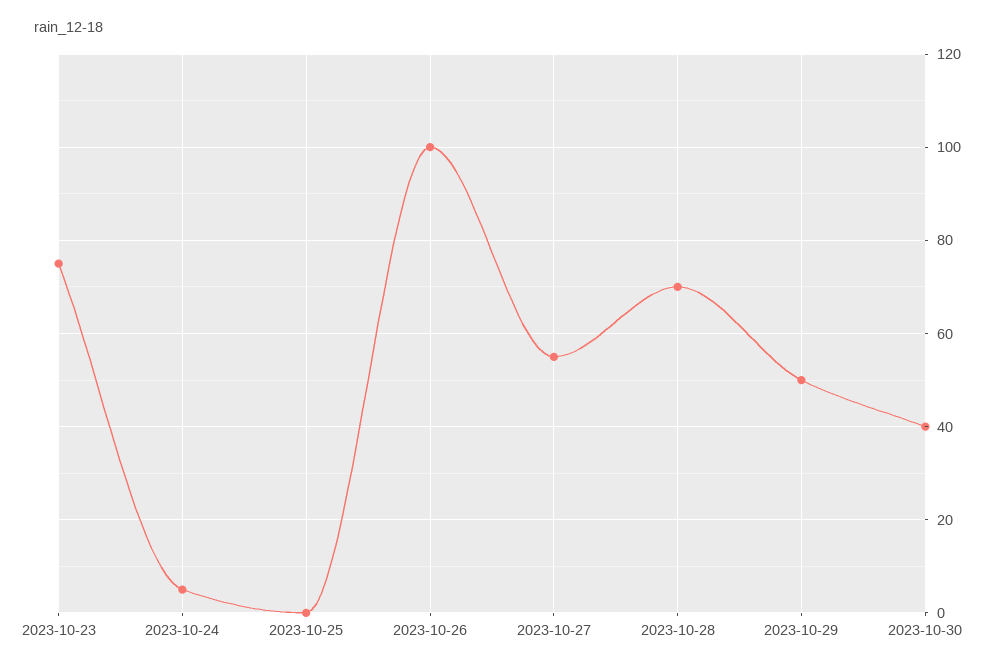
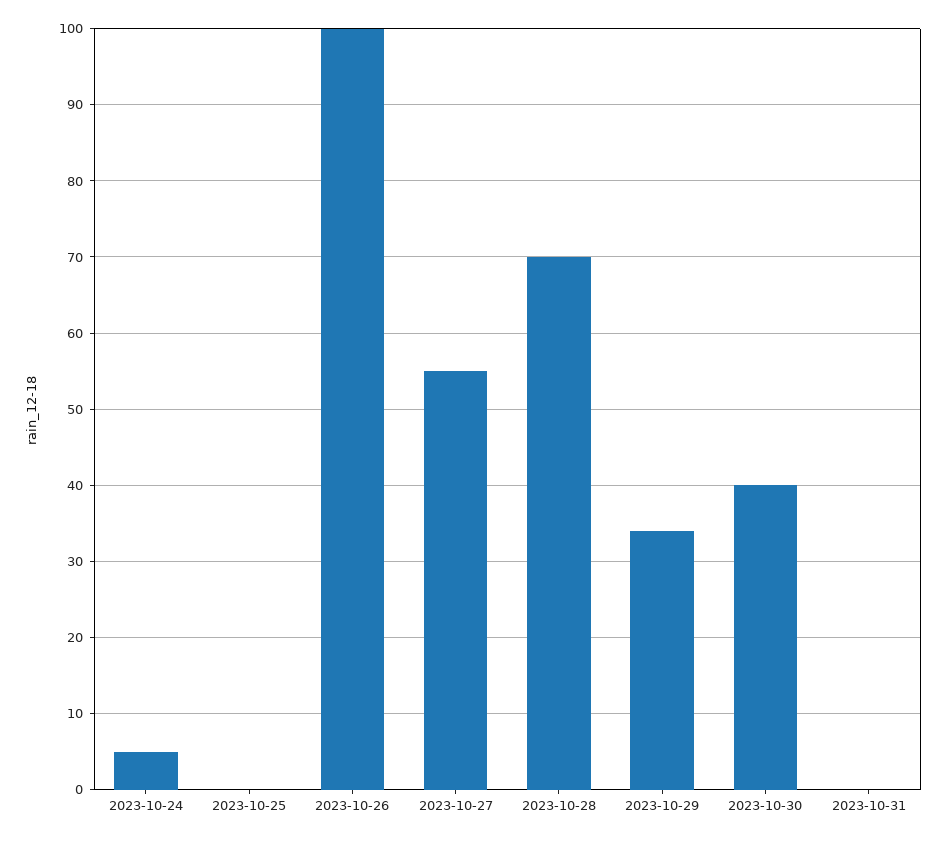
2023-10-23: 75 -> none
2023-10-29: 50 -> 34
2023-10-31: none -> 0

